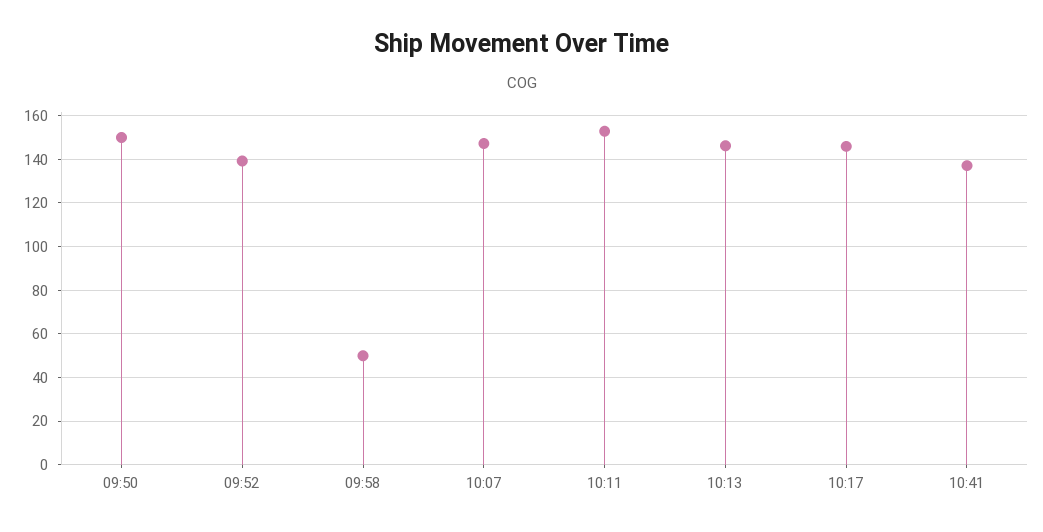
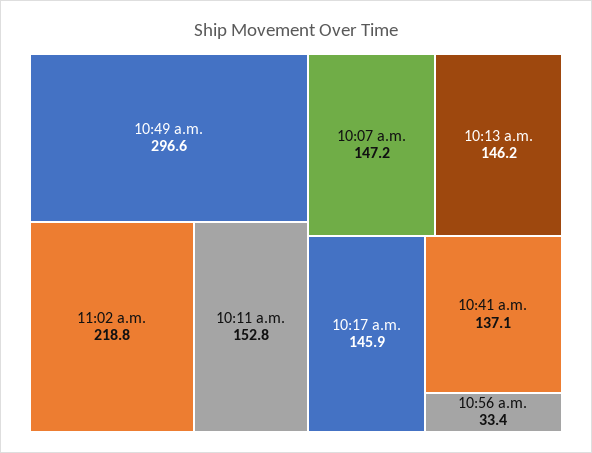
09:50: 150 -> none
09:52: 140 -> none
09:58: 50 -> none
10:49 a.m.: none -> 296.6
11:02 a.m.: none -> 218.8
10:56 a.m.: none -> 33.4

